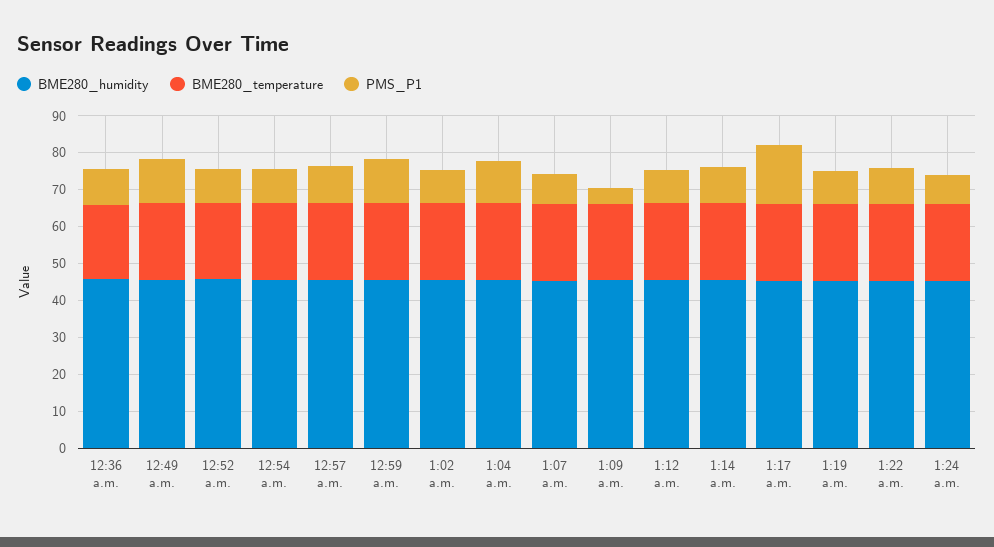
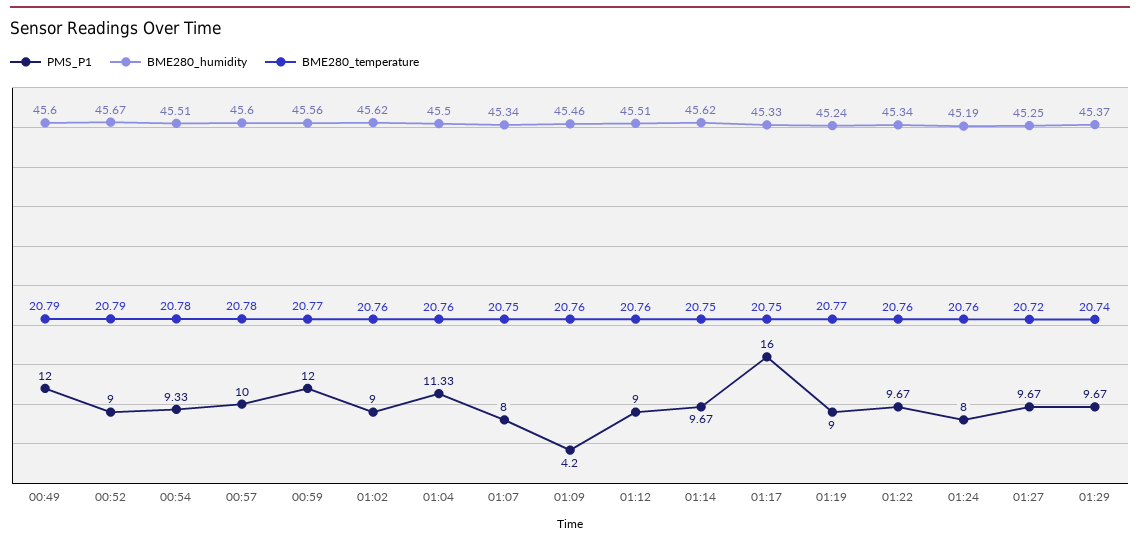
BME280_humidity, 12:36 a.m.: 45 -> none
BME280_temperature, 12:36 a.m.: 20 -> none
PMS_P1, 12:36 a.m.: 10 -> none
PMS_P1, 01:27: none -> 9.67
BME280_humidity, 01:27: none -> 45.25
BME280_temperature, 01:27: none -> 20.72
PMS_P1, 01:29: none -> 9.67
BME280_humidity, 01:29: none -> 45.37
BME280_temperature, 01:29: none -> 20.74

